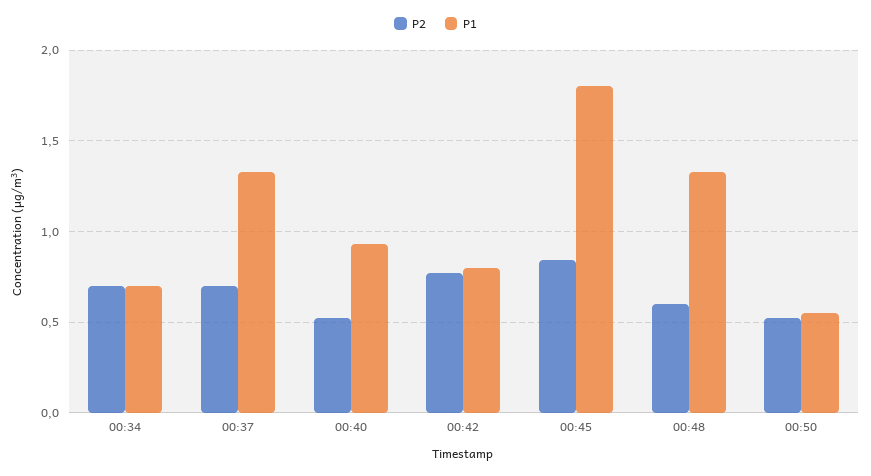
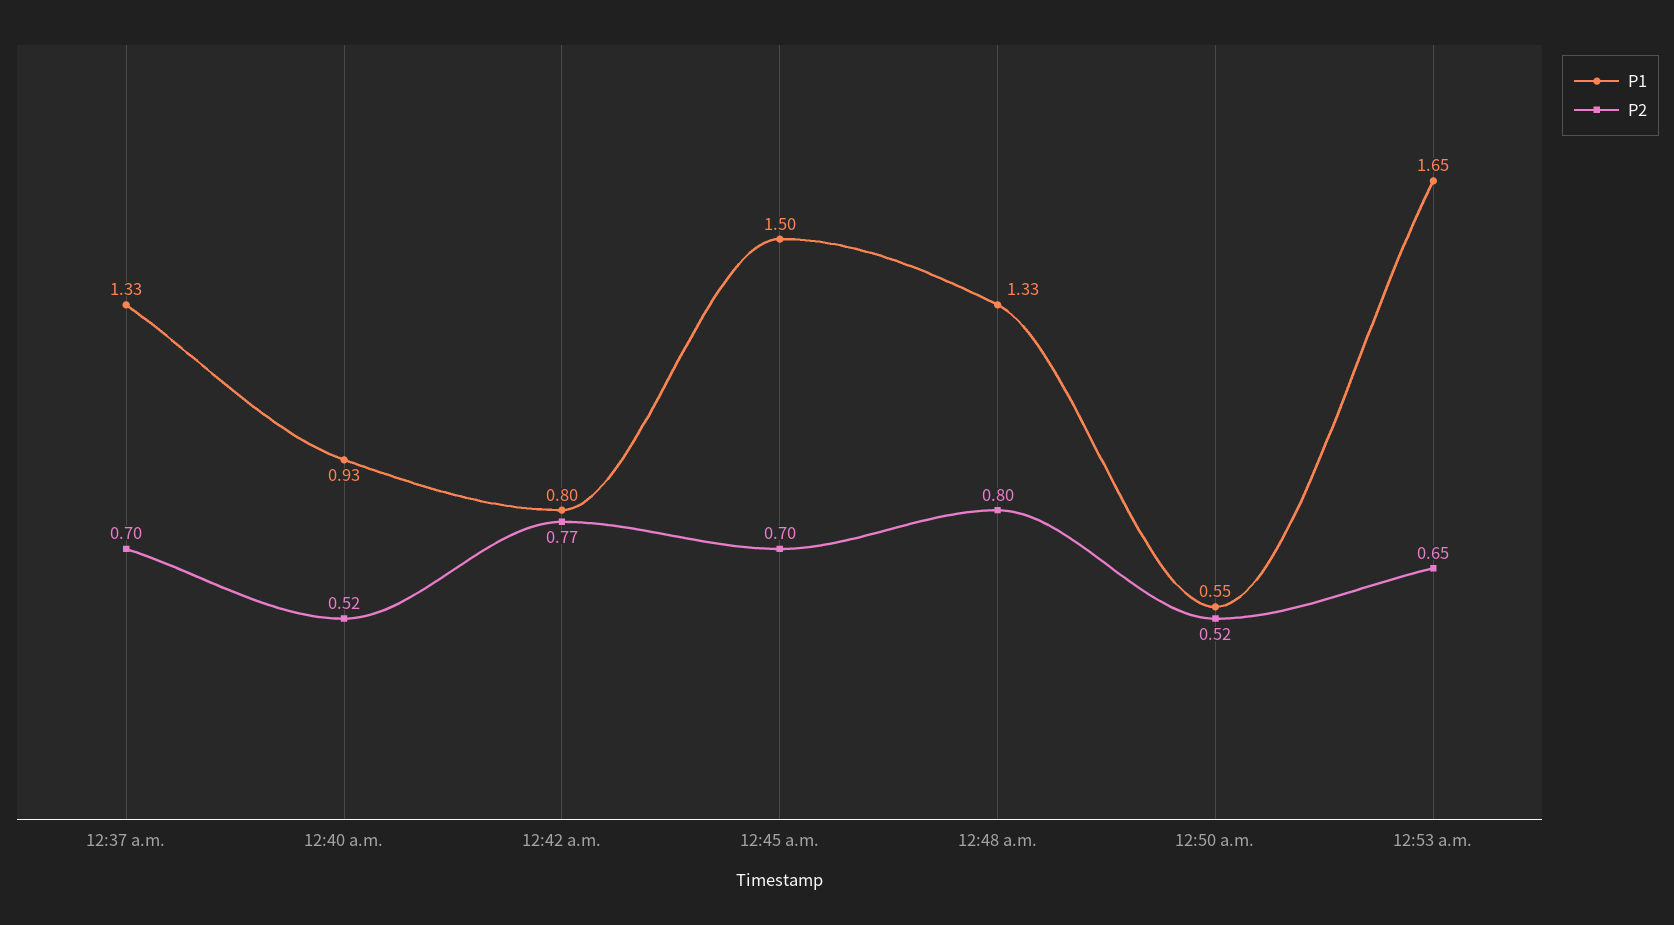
P2, 00:34: 0.7 -> none
P1, 00:34: 0.7 -> none
P2, 00:45: 0.85 -> 0.7
P1, 00:45: 1.8 -> 1.5
P2, 00:48: 0.6 -> 0.8
P1, 12:53 a.m.: none -> 1.65
P2, 12:53 a.m.: none -> 0.65

